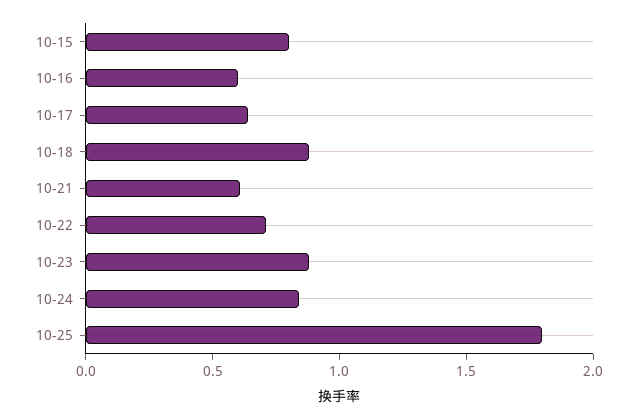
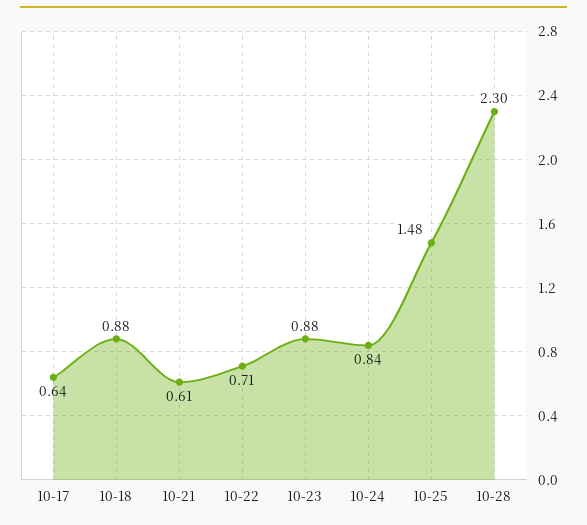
10-15: 0.8 -> none
10-16: 0.6 -> none
10-25: 1.8 -> 1.48
10-28: none -> 2.3

